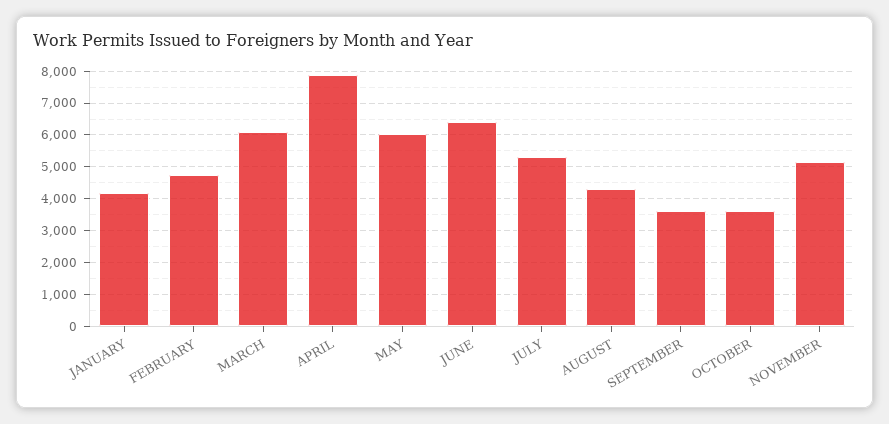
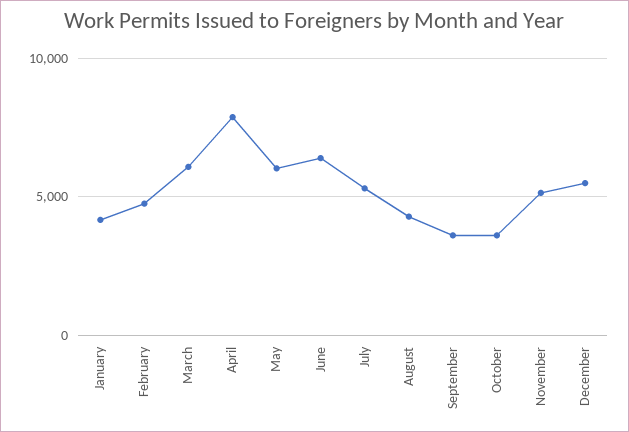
December: none -> 5500

